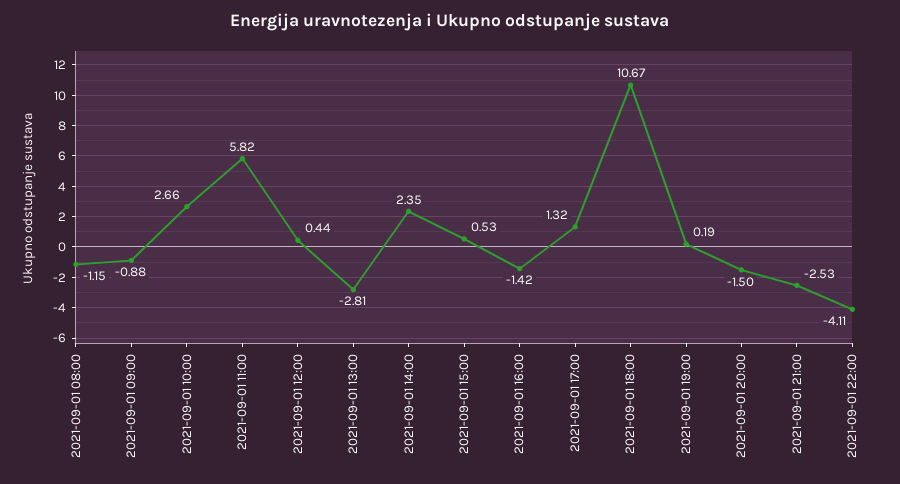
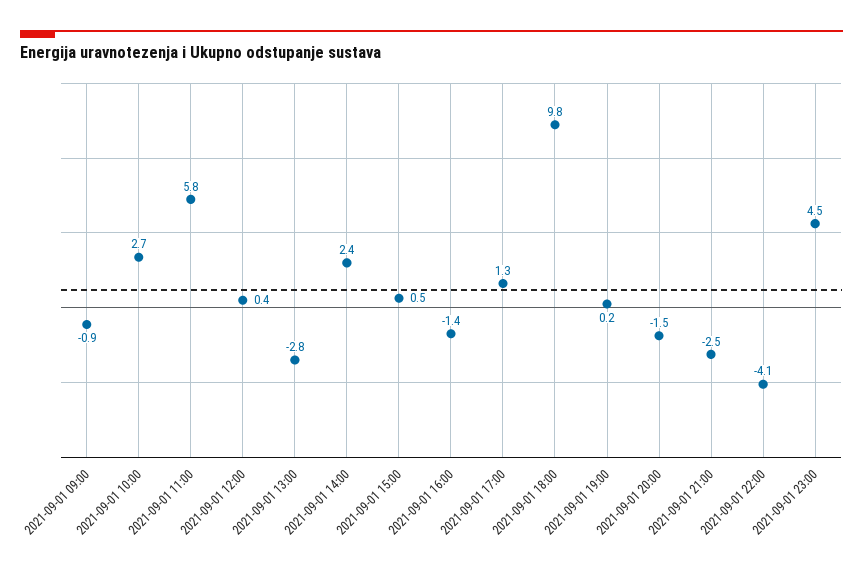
2021-09-01 08:00: -1.15 -> none
2021-09-01 18:00: 10.67 -> 9.8
2021-09-01 23:00: none -> 4.5

